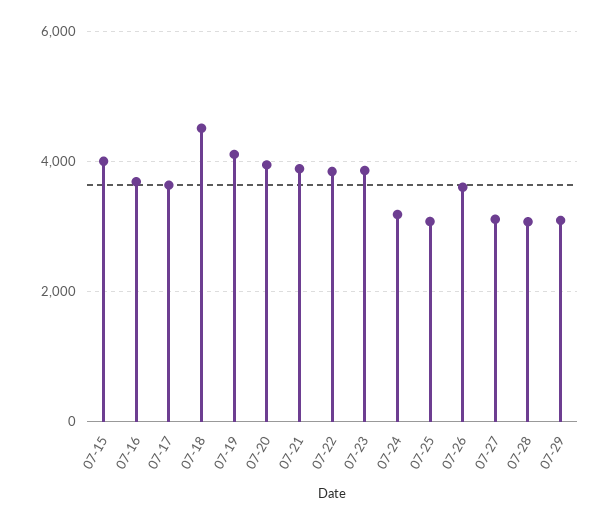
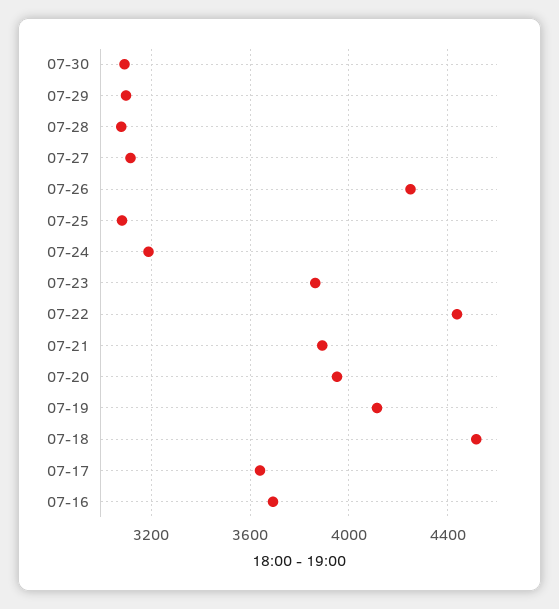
07-15: 4000 -> none
07-22: 3800 -> 4450
07-26: 3600 -> 4250
07-30: none -> 3100

